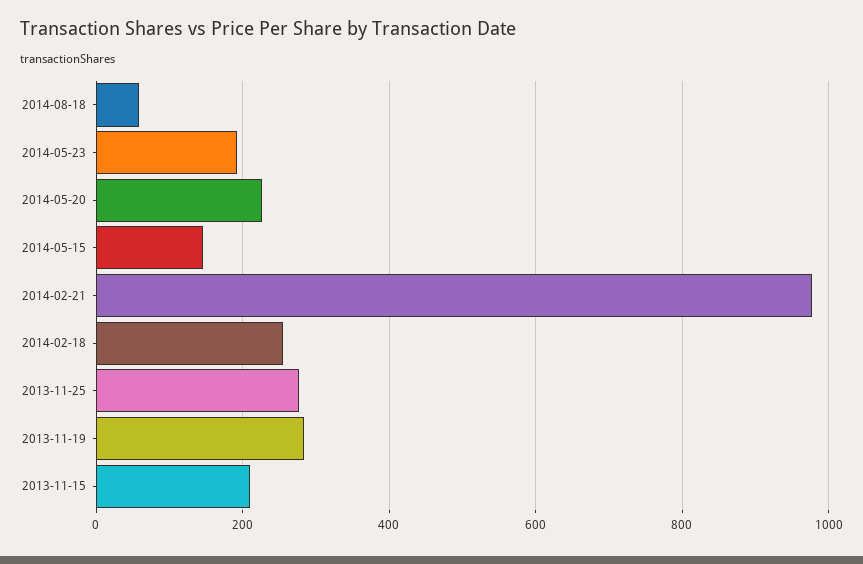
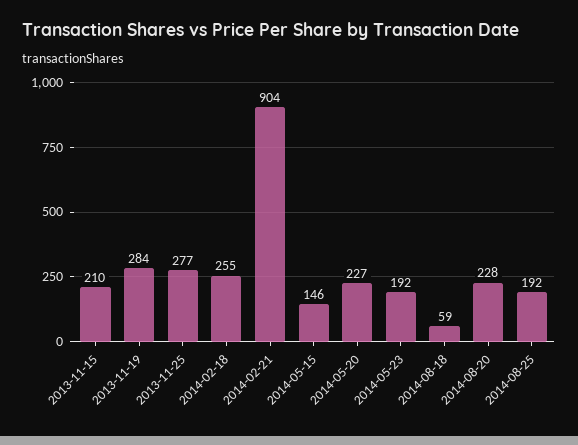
2014-02-21: 980 -> 904
2014-08-20: none -> 228
2014-08-25: none -> 192

